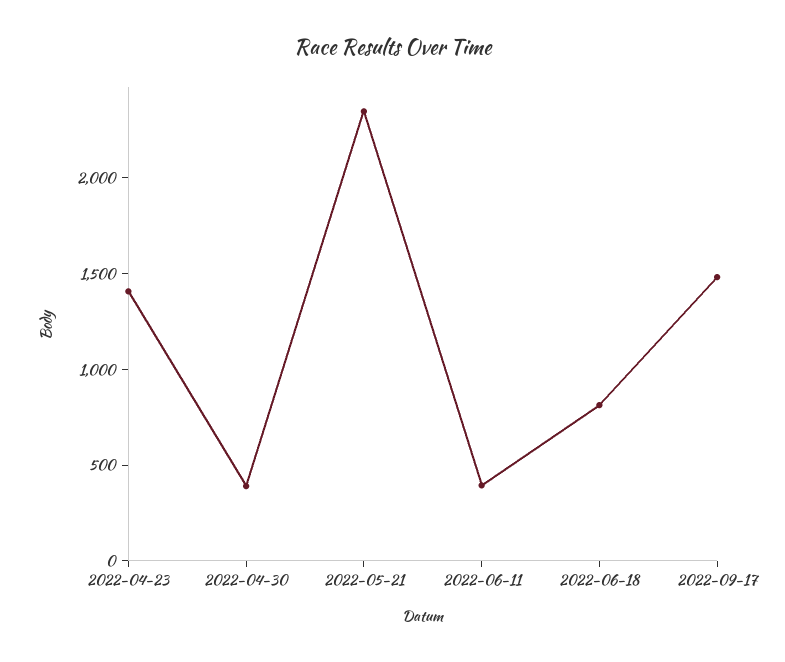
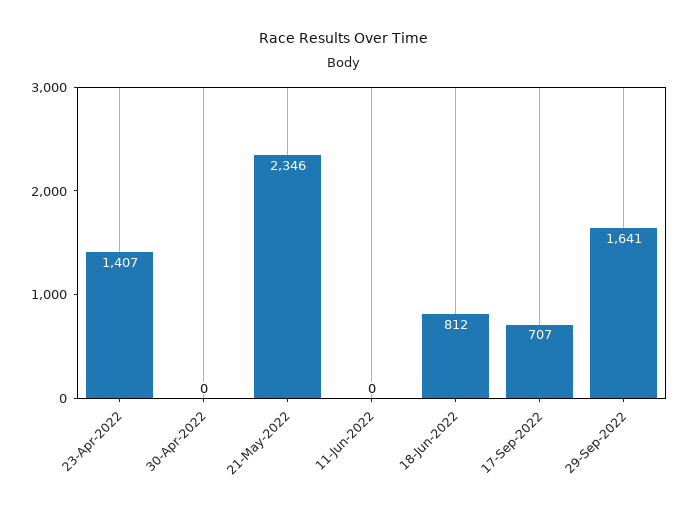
2022-04-30: 400 -> 0
2022-06-11: 400 -> 0
2022-09-17: 1500 -> 707
29-Sep-2022: none -> 1641

